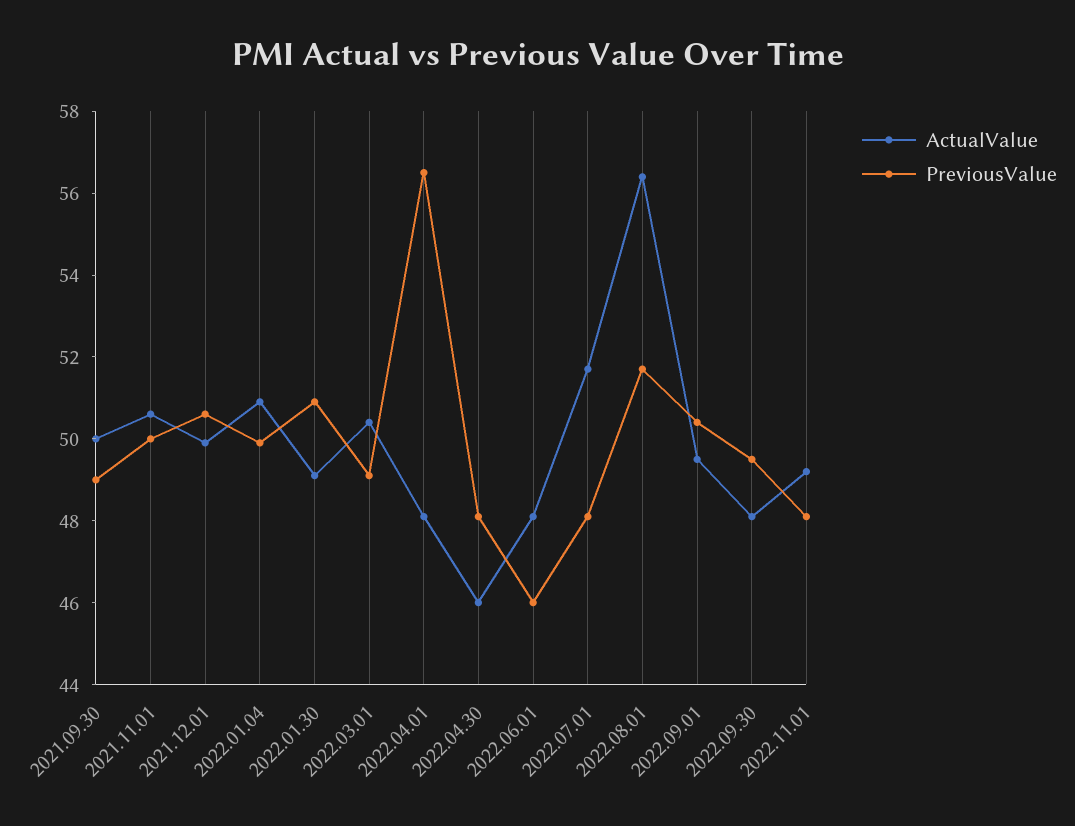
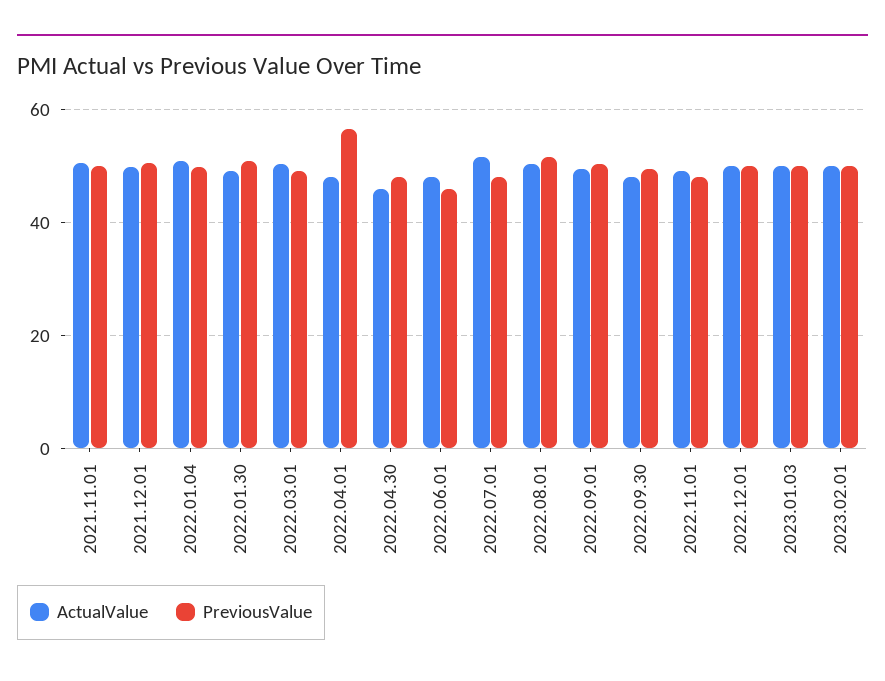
ActualValue, 2021.09.30: 50 -> none
PreviousValue, 2021.09.30: 49 -> none
ActualValue, 2022.08.01: 56.5 -> 50
ActualValue, 2022.12.01: none -> 50
PreviousValue, 2022.12.01: none -> 50
ActualValue, 2023.01.03: none -> 50
PreviousValue, 2023.01.03: none -> 50
ActualValue, 2023.02.01: none -> 50
PreviousValue, 2023.02.01: none -> 50

